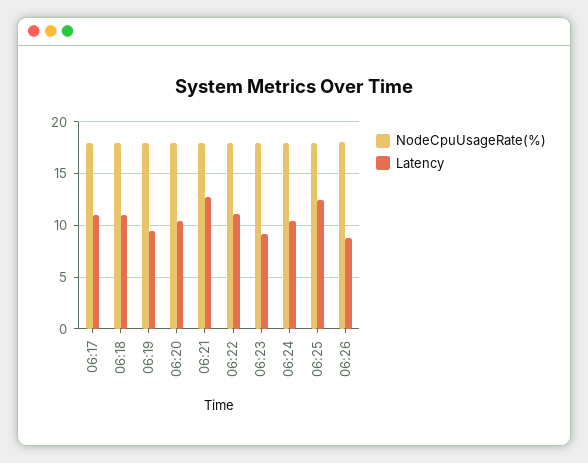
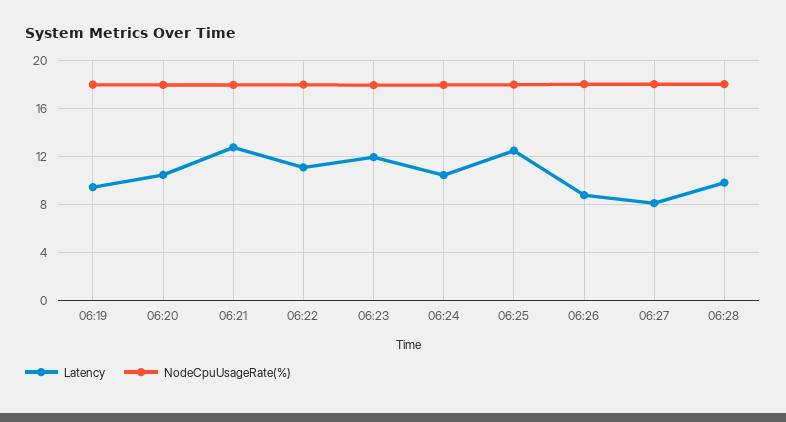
NodeCpuUsageRate(%), 06:17: 18 -> none
Latency, 06:17: 11 -> none
NodeCpuUsageRate(%), 06:18: 18 -> none
Latency, 06:18: 11 -> none
Latency, 06:23: 9 -> 12
Latency, 06:27: none -> 8
NodeCpuUsageRate(%), 06:27: none -> 18
Latency, 06:28: none -> 10
NodeCpuUsageRate(%), 06:28: none -> 18

